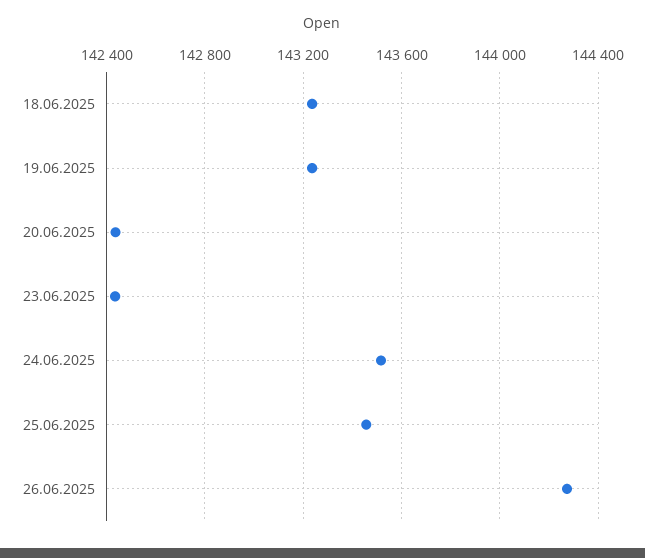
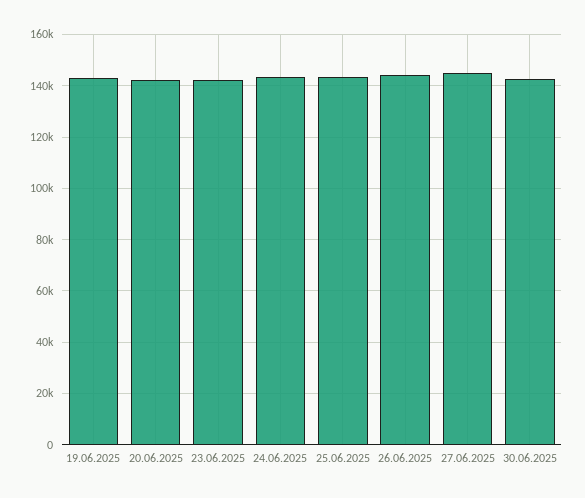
18.06.2025: 143250 -> none
27.06.2025: none -> 145000
30.06.2025: none -> 142500

